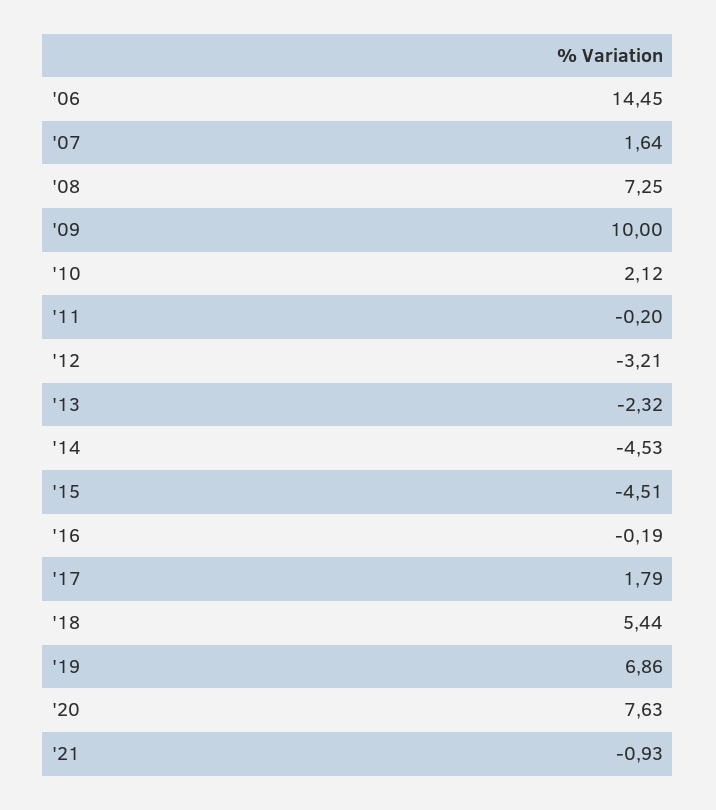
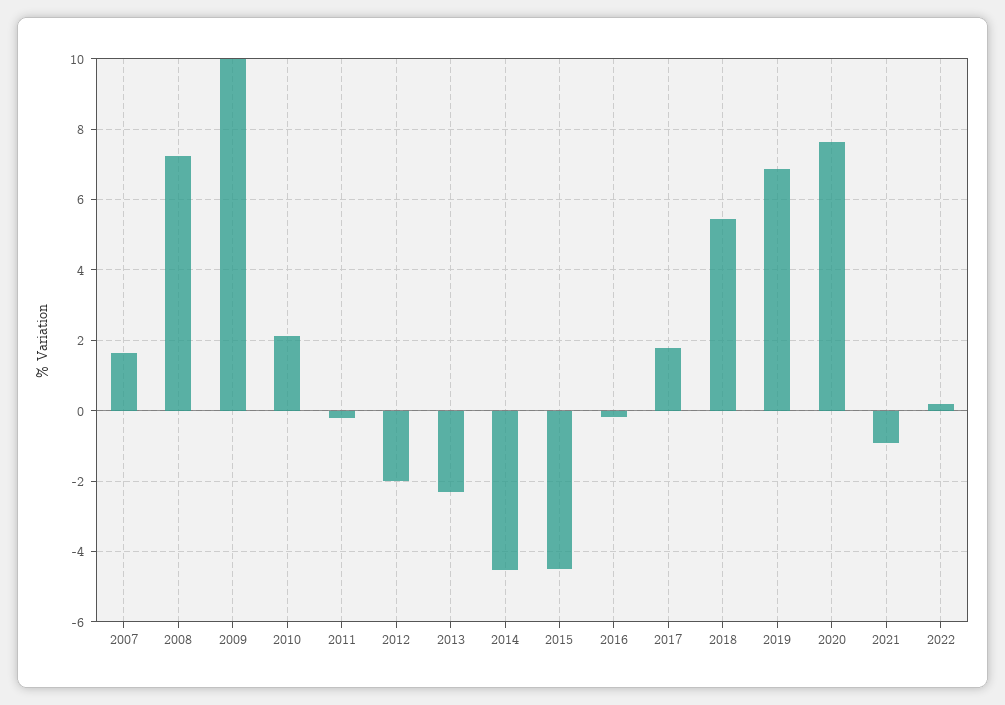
'06: 14.45 -> none
'12: -3.21 -> -2
2022: none -> 0.2

